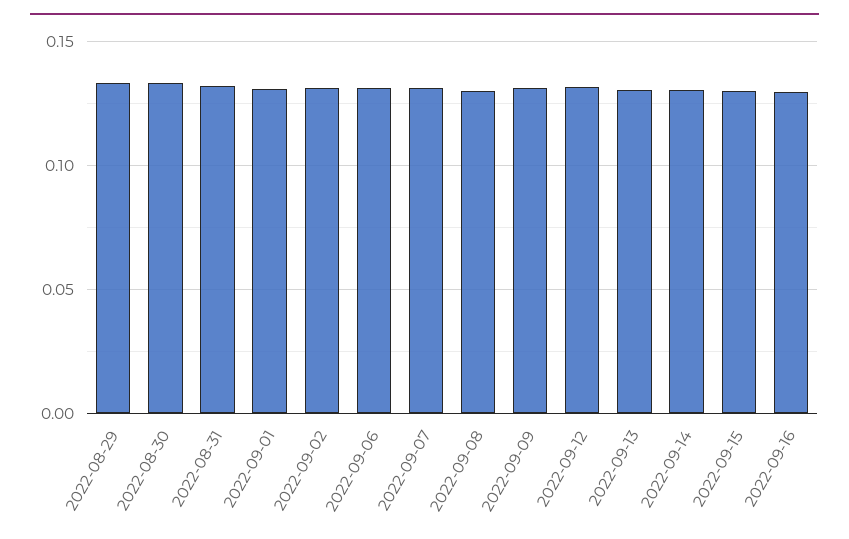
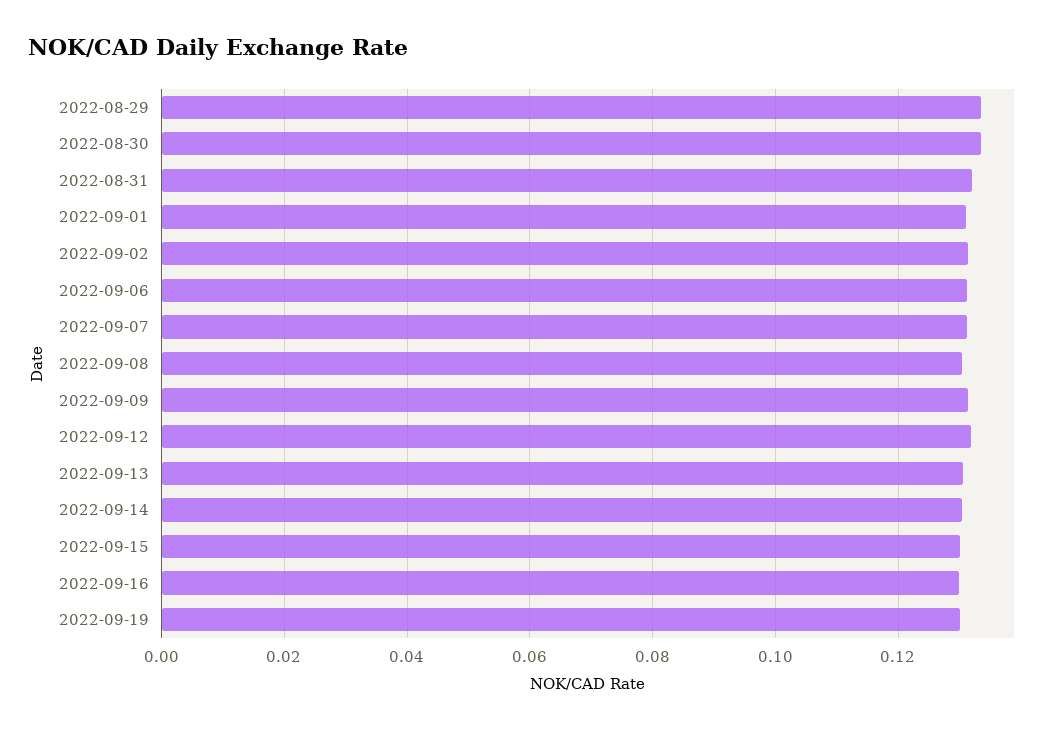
2022-09-19: none -> 0.13

